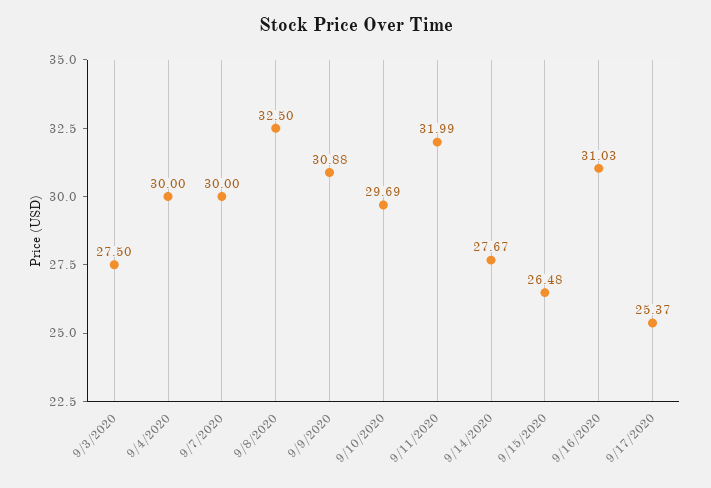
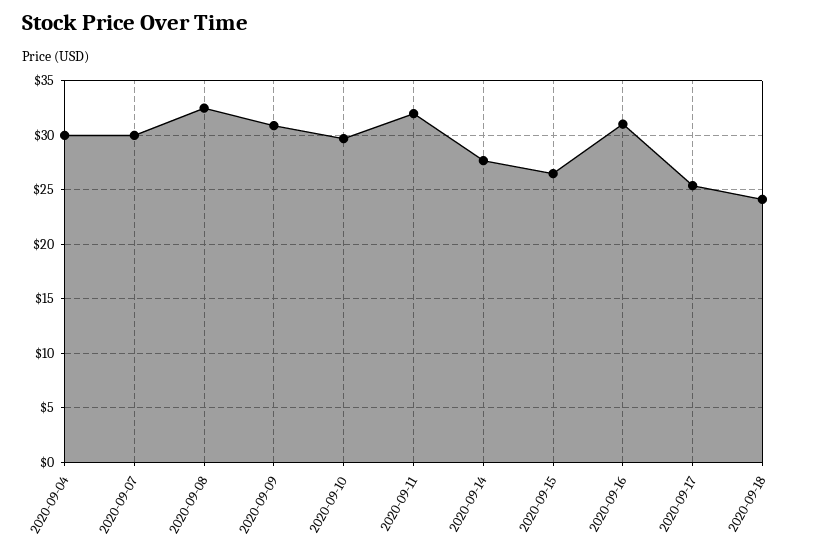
9/3/2020: 27.5 -> none
2020-09-18: none -> 24

